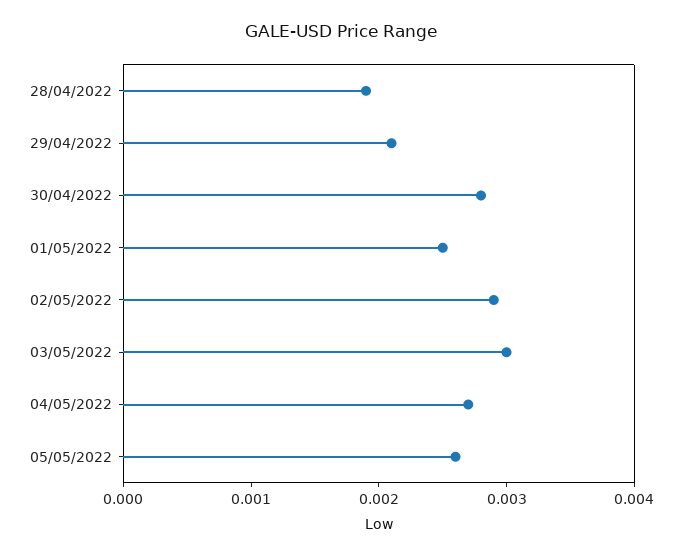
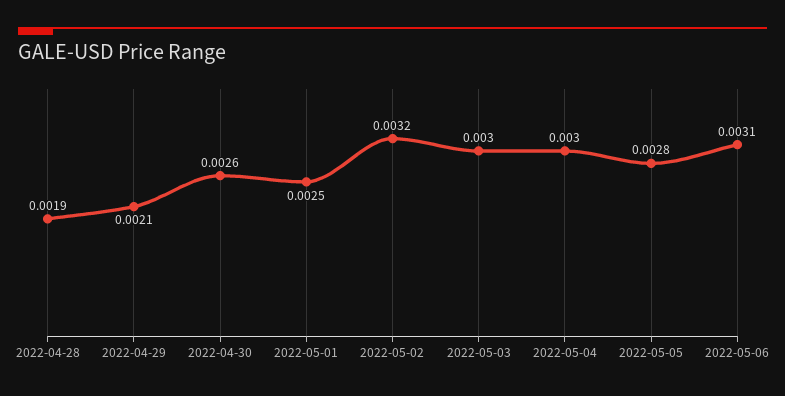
30/04/2022: 0.0028 -> 0.0026
02/05/2022: 0.0029 -> 0.0032
04/05/2022: 0.0027 -> 0.003
05/05/2022: 0.0026 -> 0.0028
2022-05-06: none -> 0.0031

